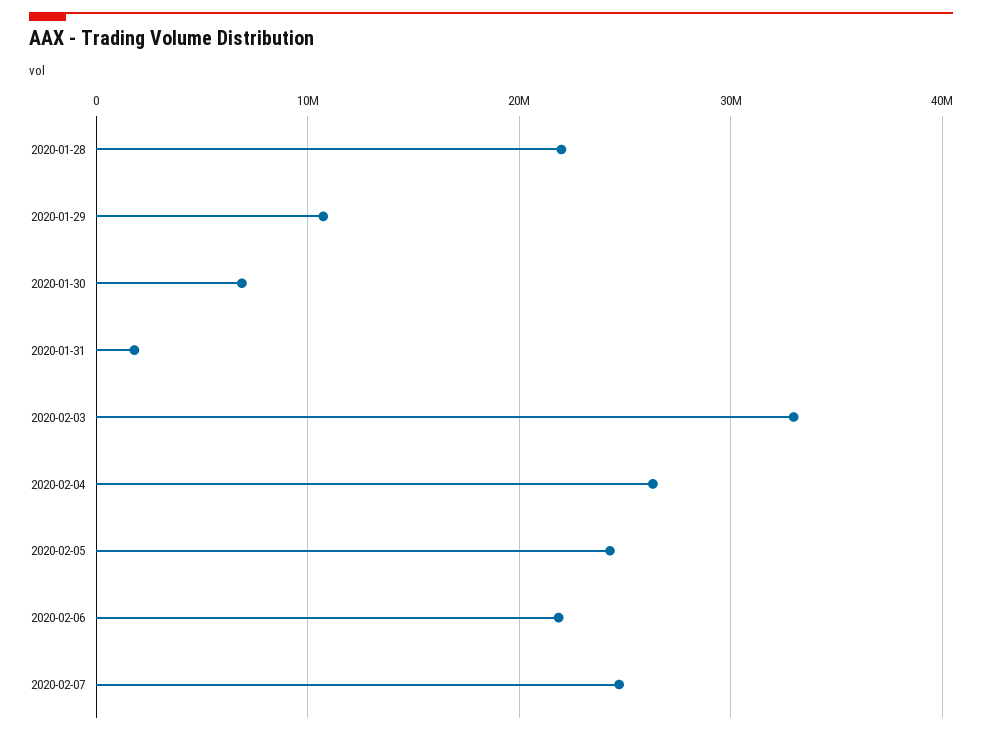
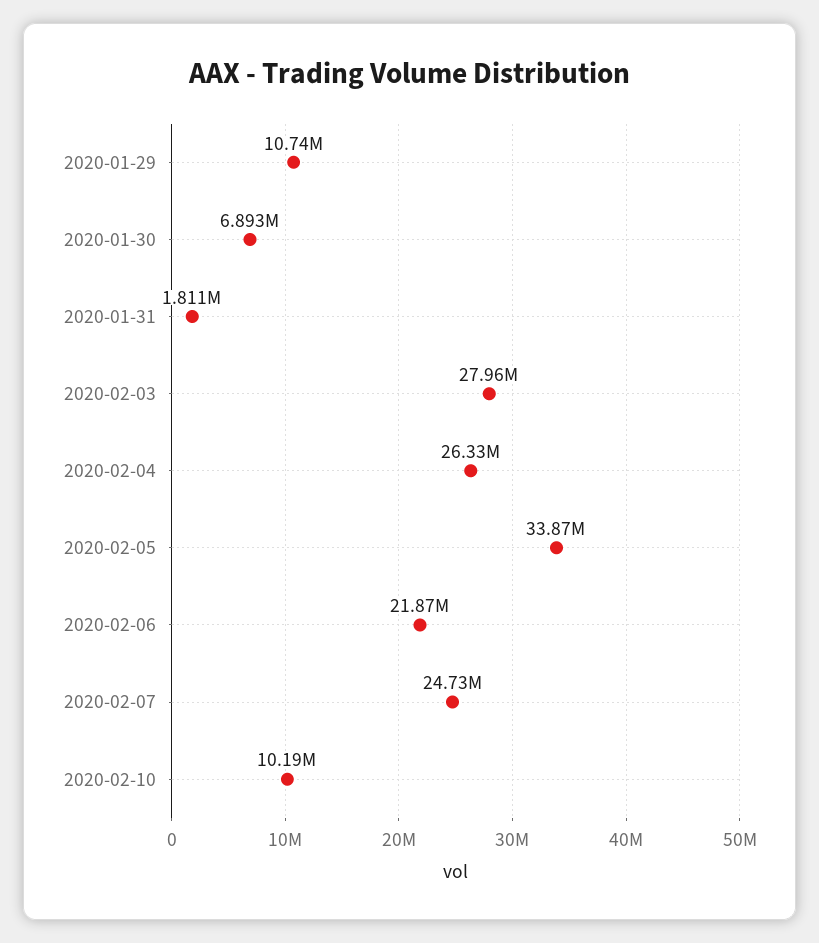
2020-01-28: 22000000 -> none
2020-02-03: 33000000 -> 27960000
2020-02-05: 24000000 -> 33870000
2020-02-10: none -> 10190000

